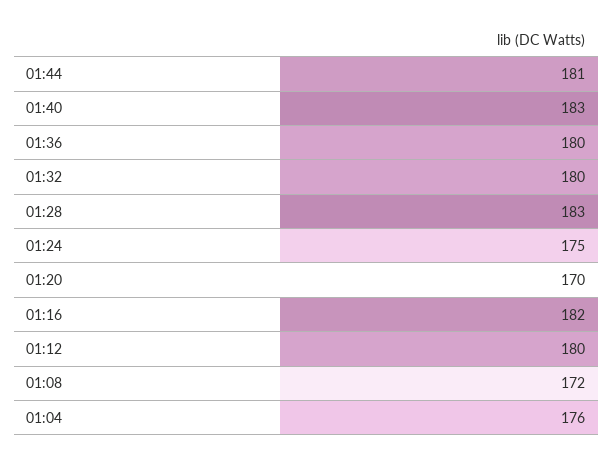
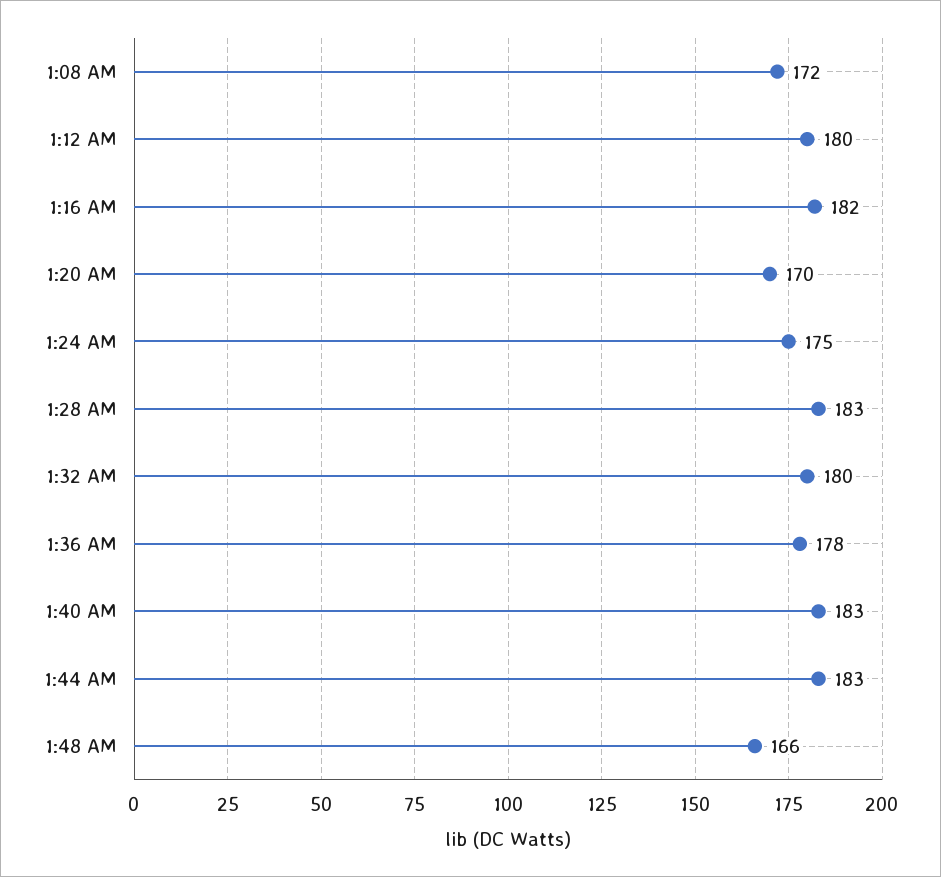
01:44: 181 -> 183
01:36: 180 -> 178
01:04: 176 -> none
1:48 AM: none -> 166

